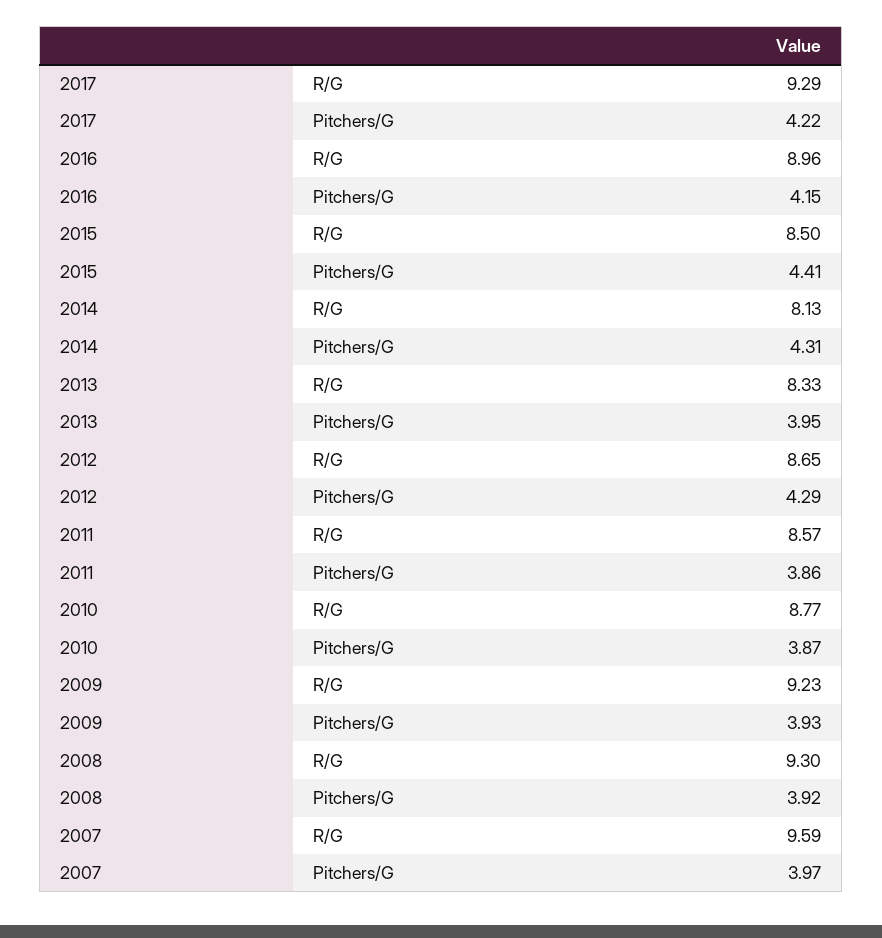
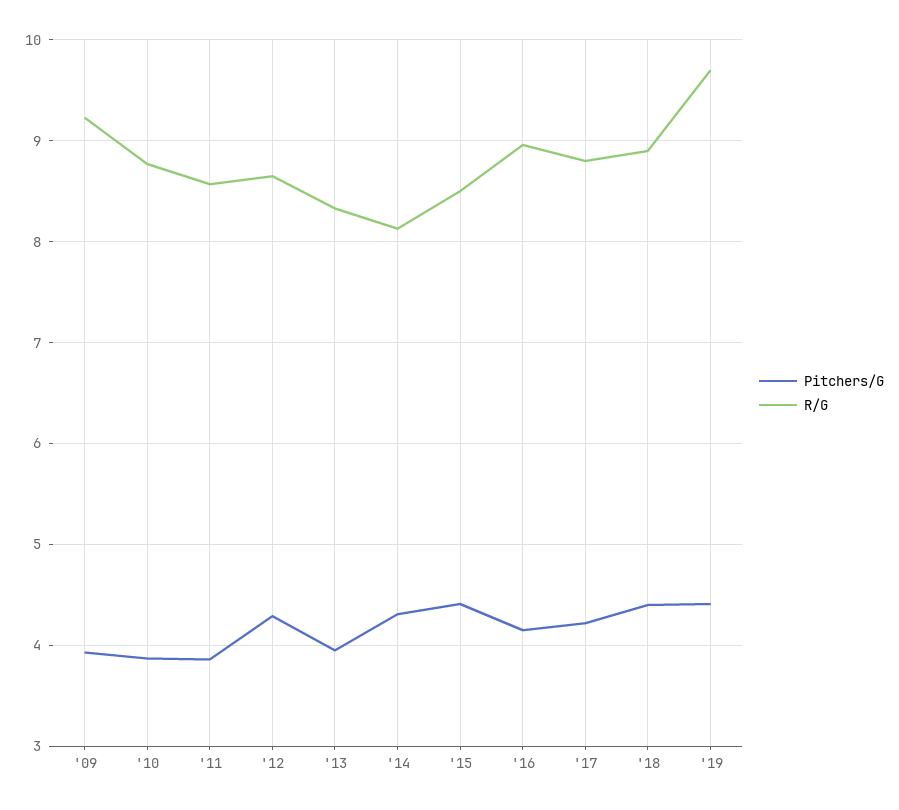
R/G, 2017: 9.29 -> 8.8
R/G, 2008: 9.3 -> none
Pitchers/G, 2008: 3.92 -> none
R/G, 2007: 9.59 -> none
Pitchers/G, 2007: 3.97 -> none
Pitchers/G, '18: none -> 4.4
R/G, '18: none -> 8.9
Pitchers/G, '19: none -> 4.4
R/G, '19: none -> 9.7

